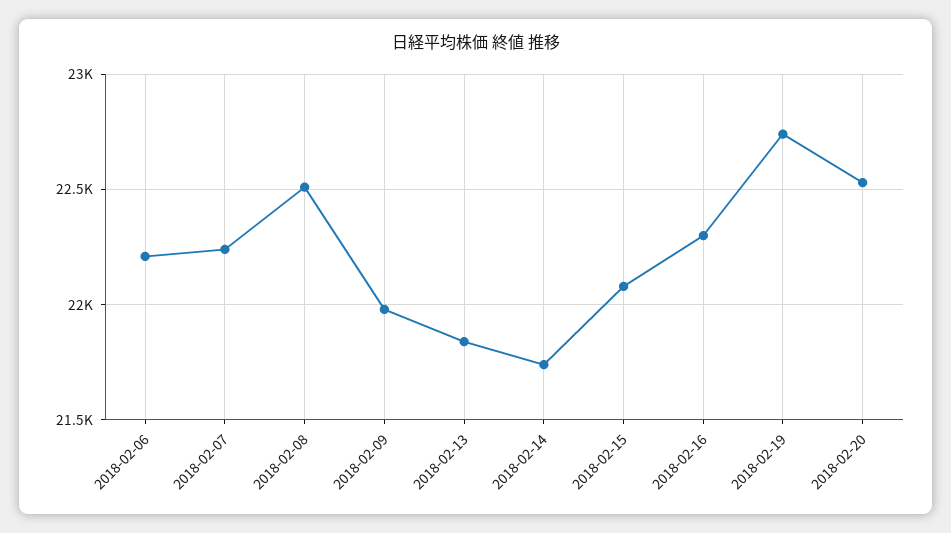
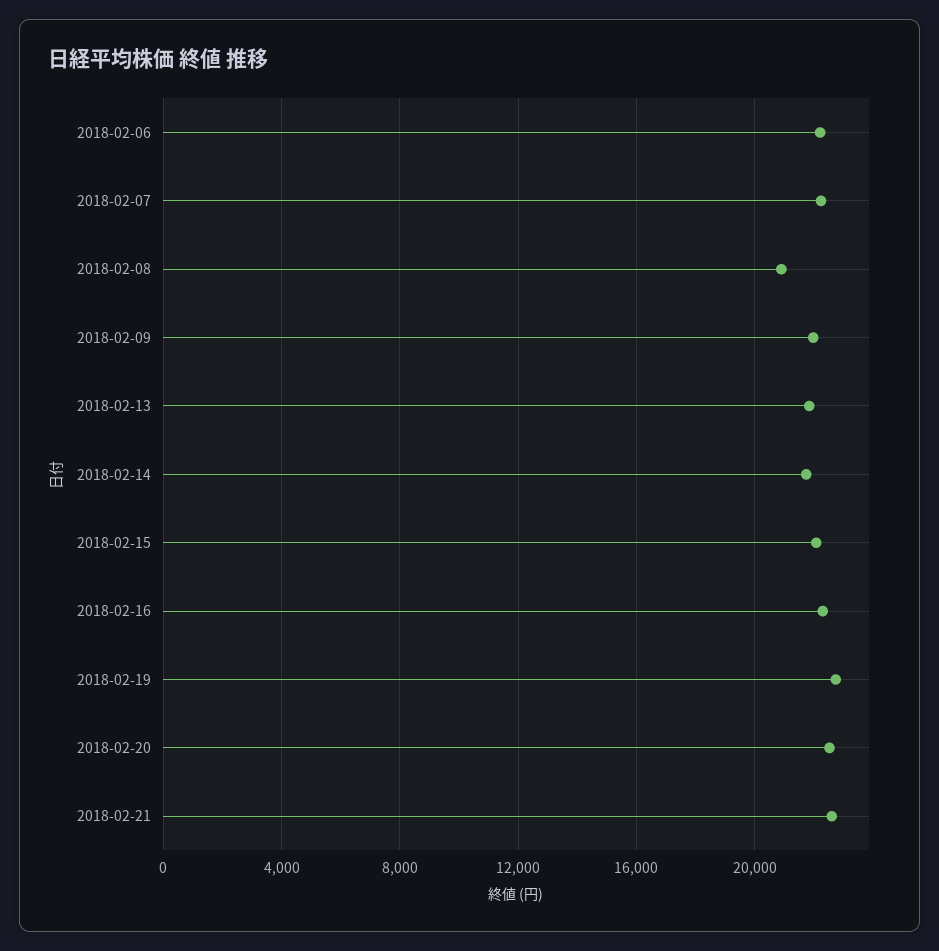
2018-02-08: 22500 -> 21000
2018-02-21: none -> 22500

